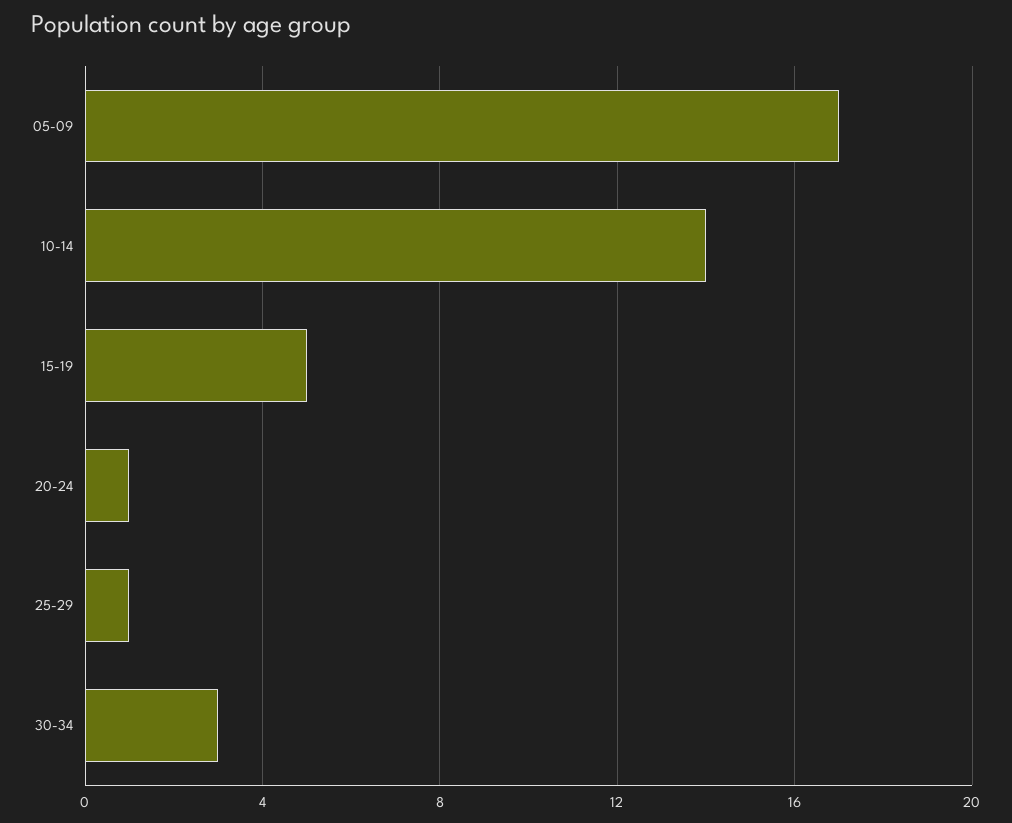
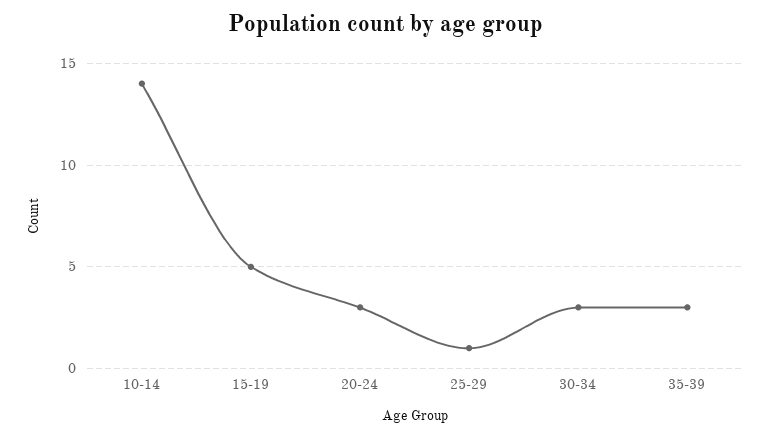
05-09: 17 -> none
20-24: 1 -> 3
35-39: none -> 3

